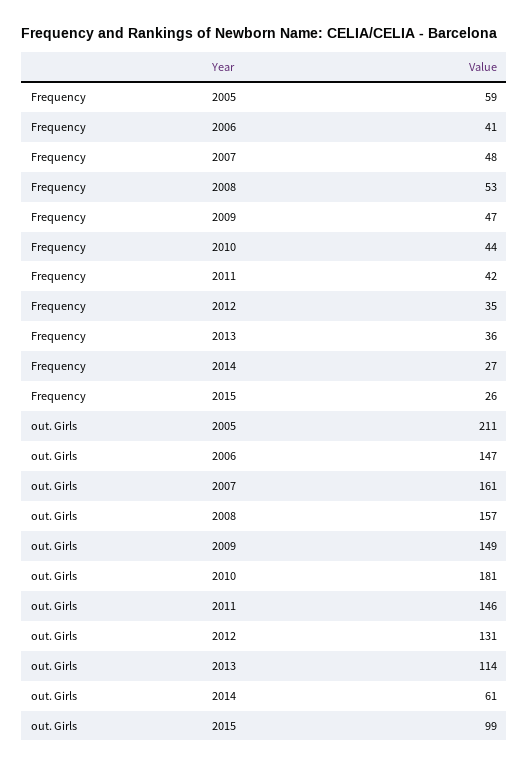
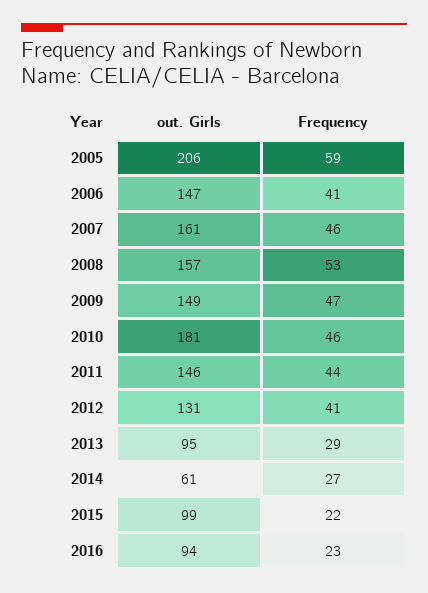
Frequency, 2007: 48 -> 46
Frequency, 2010: 44 -> 46
Frequency, 2011: 42 -> 44
Frequency, 2012: 35 -> 41
Frequency, 2013: 36 -> 29
Frequency, 2015: 26 -> 22
out. Girls, 2005: 211 -> 206
out. Girls, 2013: 114 -> 95
out. Girls, 2016: none -> 94
Frequency, 2016: none -> 23

